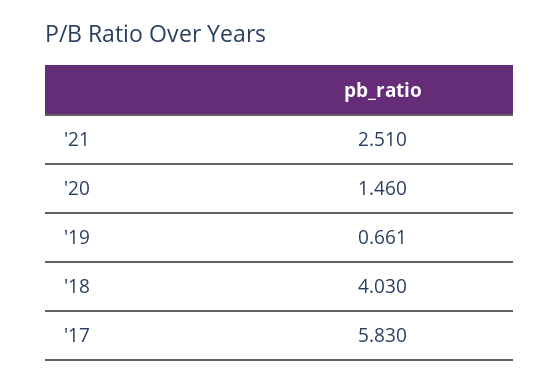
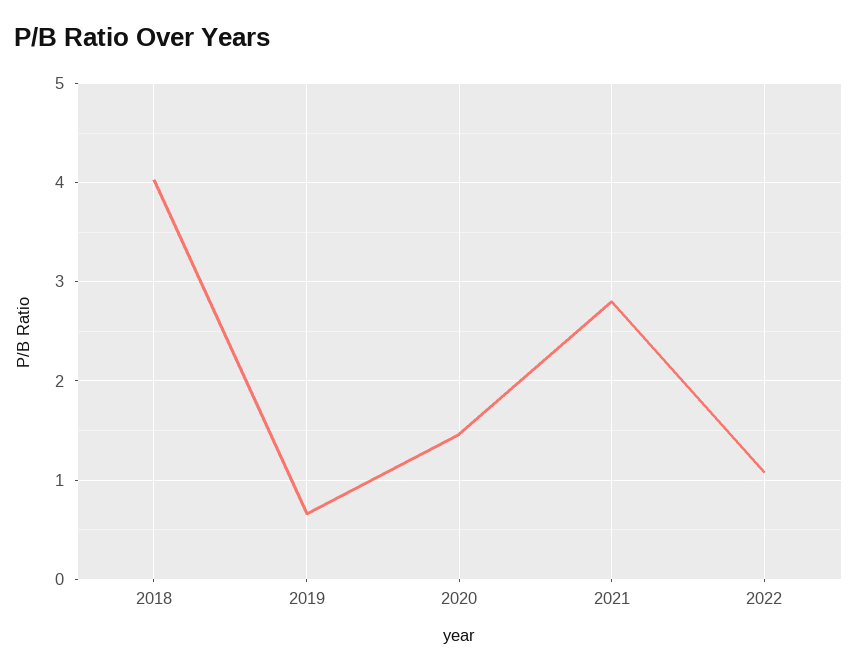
'21: 2.51 -> 2.8
'17: 5.83 -> none
2022: none -> 1.1

